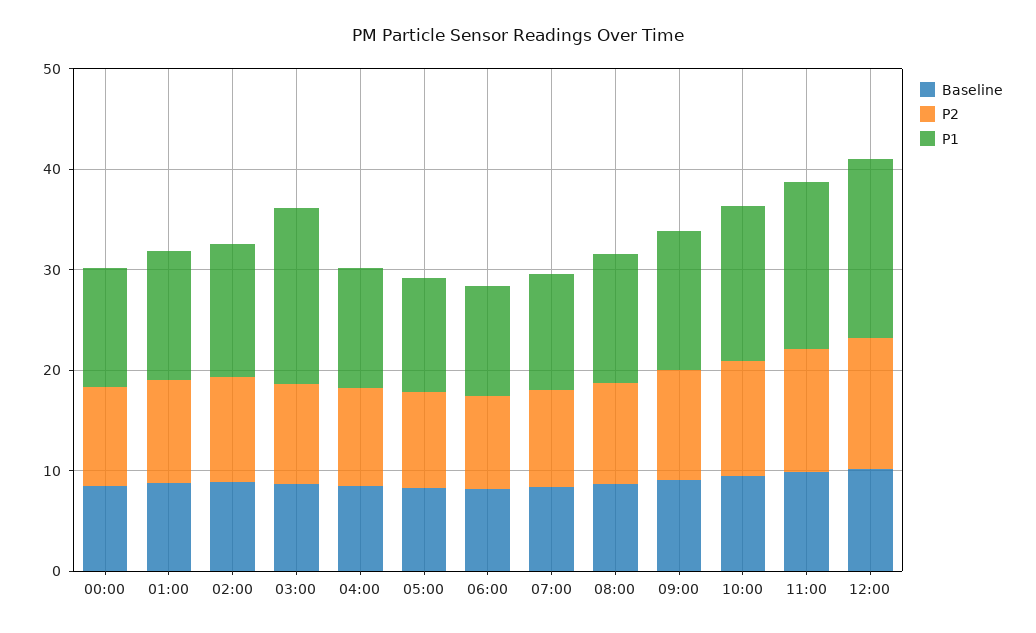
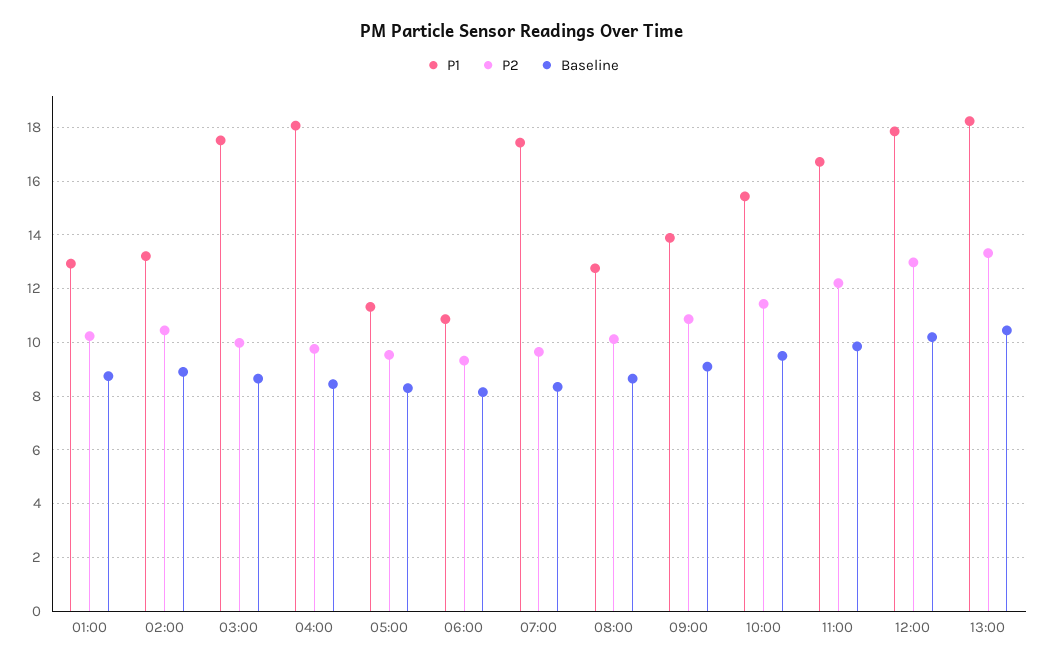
Baseline, 00:00: 8 -> none
P2, 00:00: 10 -> none
P1, 00:00: 12 -> none
P1, 04:00: 12 -> 18
P1, 07:00: 12 -> 17.5
P1, 13:00: none -> 18.25
P2, 13:00: none -> 13.25
Baseline, 13:00: none -> 10.5

